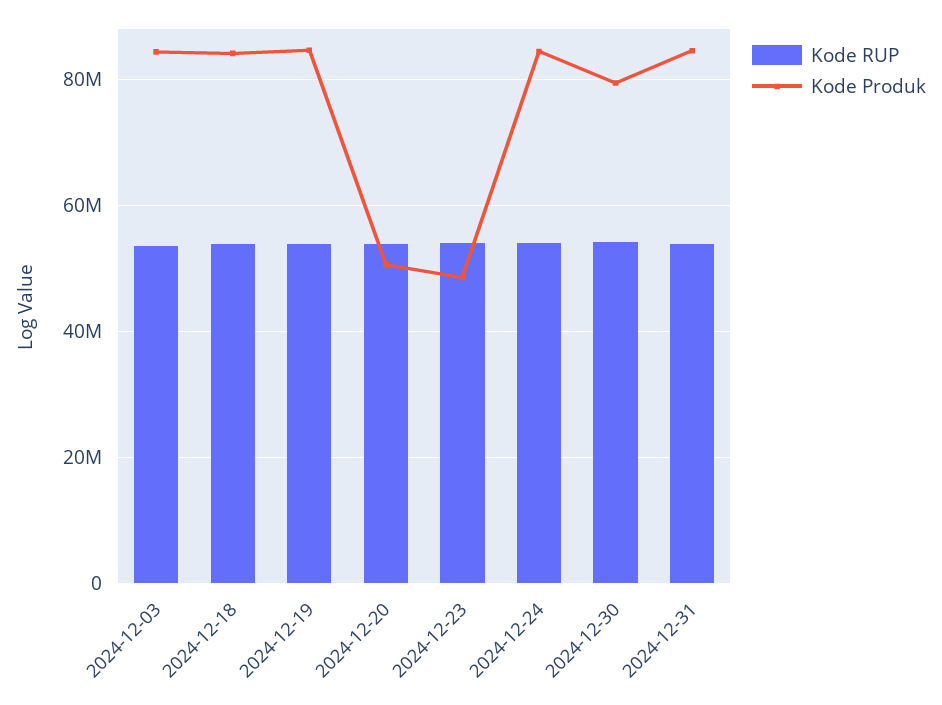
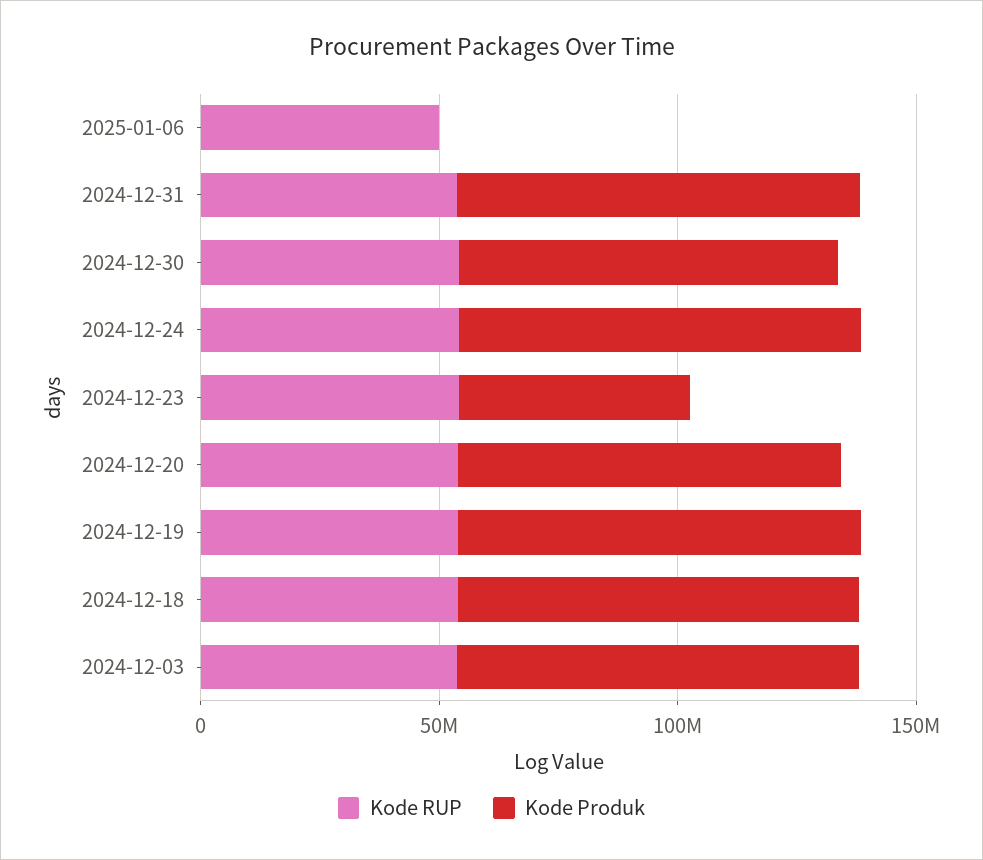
Kode Produk, 2024-12-20: 50000000 -> 80000000
Kode RUP, 2025-01-06: none -> 50000000
Kode Produk, 2025-01-06: none -> 0

